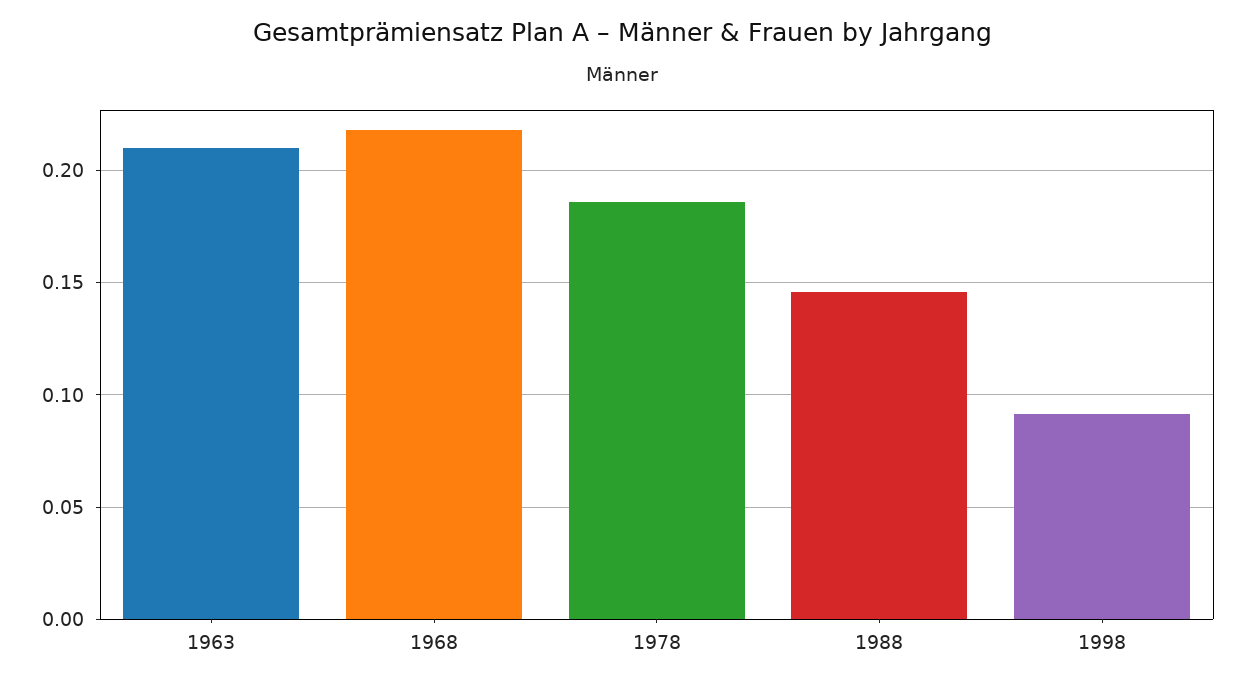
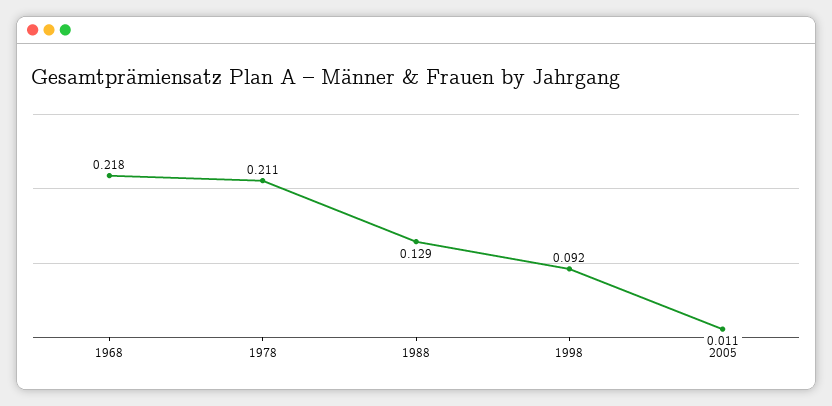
1963: 0.21 -> none
1978: 0.185 -> 0.211
1988: 0.145 -> 0.129
2005: none -> 0.011

